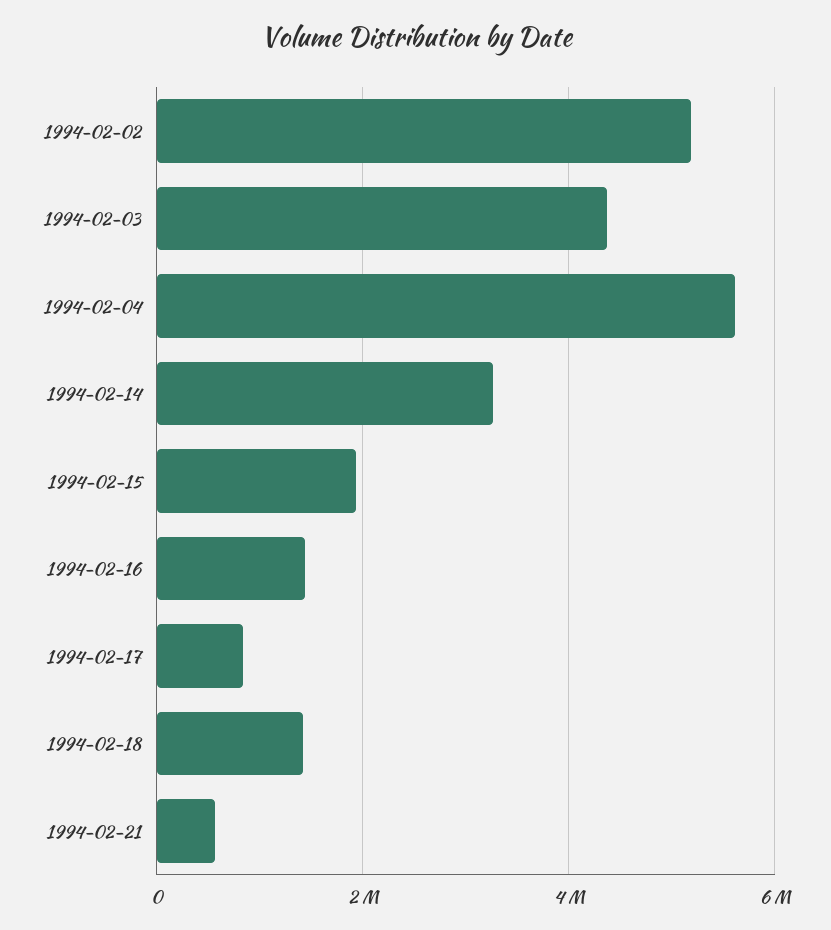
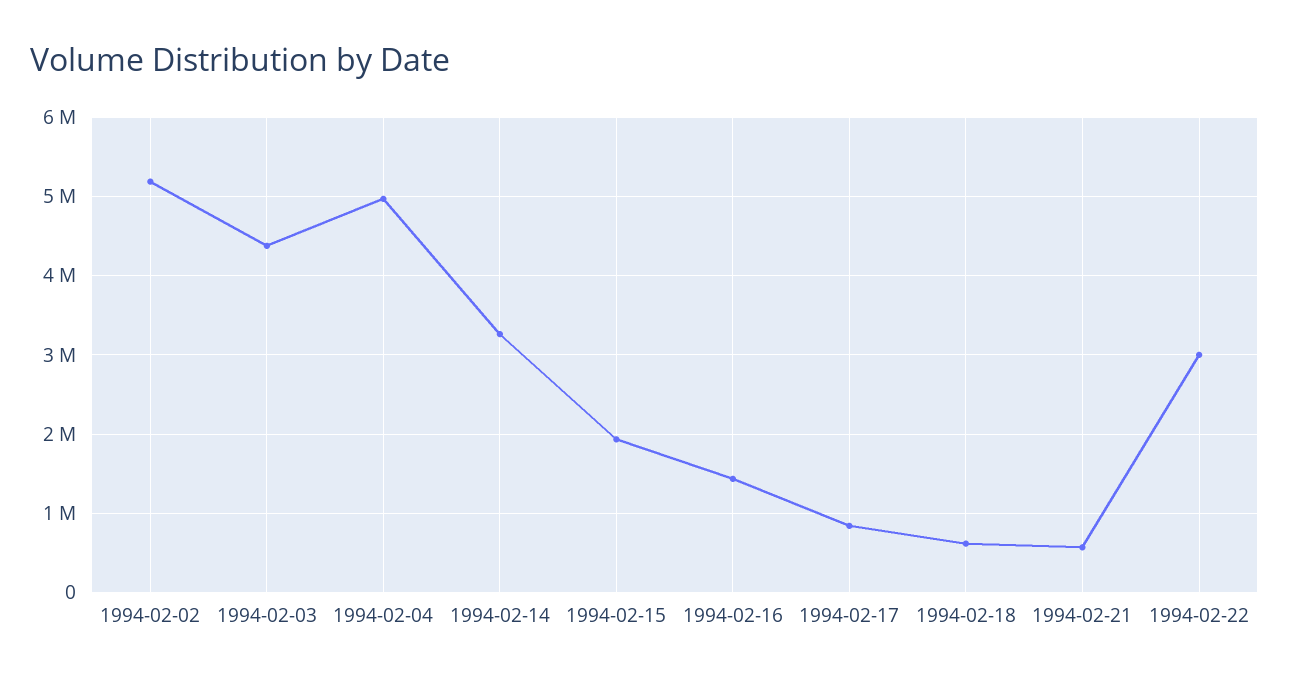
1994-02-04: 5600000 -> 5000000
1994-02-18: 1400000 -> 600000
1994-02-22: none -> 3000000

